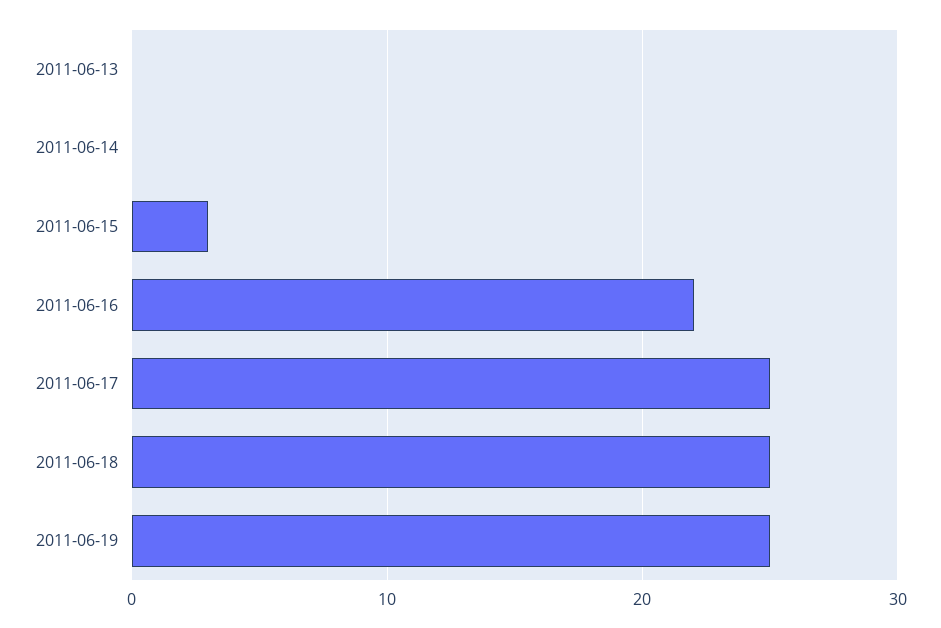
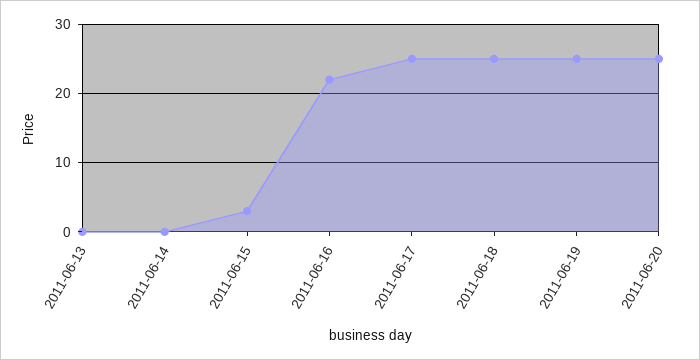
2011-06-20: none -> 25

